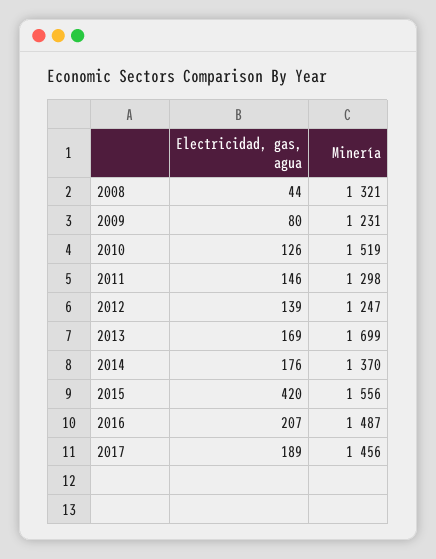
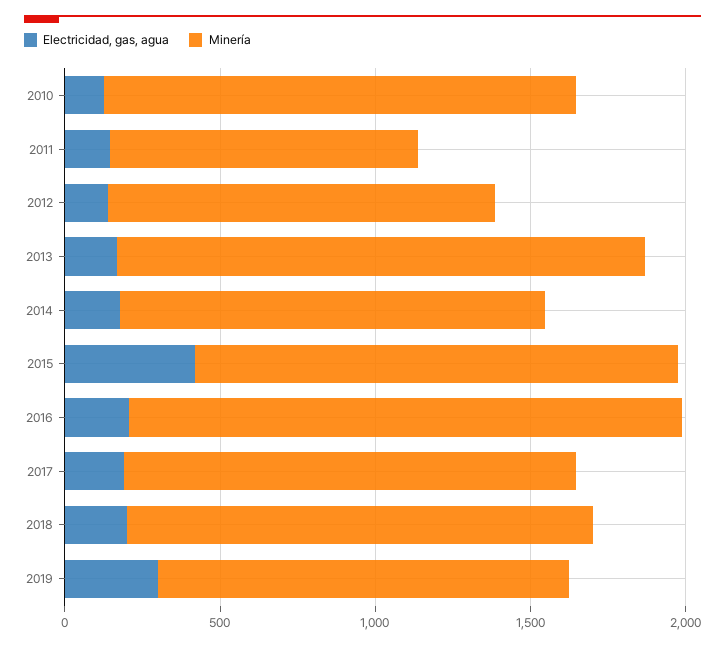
Electricidad, gas, agua, 2008: 44 -> none
Minería, 2008: 1321 -> none
Electricidad, gas, agua, 2009: 80 -> none
Minería, 2009: 1231 -> none
Minería, 2011: 1298 -> 1000
Minería, 2016: 1487 -> 1800
Electricidad, gas, agua, 2018: none -> 200
Minería, 2018: none -> 1500
Electricidad, gas, agua, 2019: none -> 300
Minería, 2019: none -> 1300

